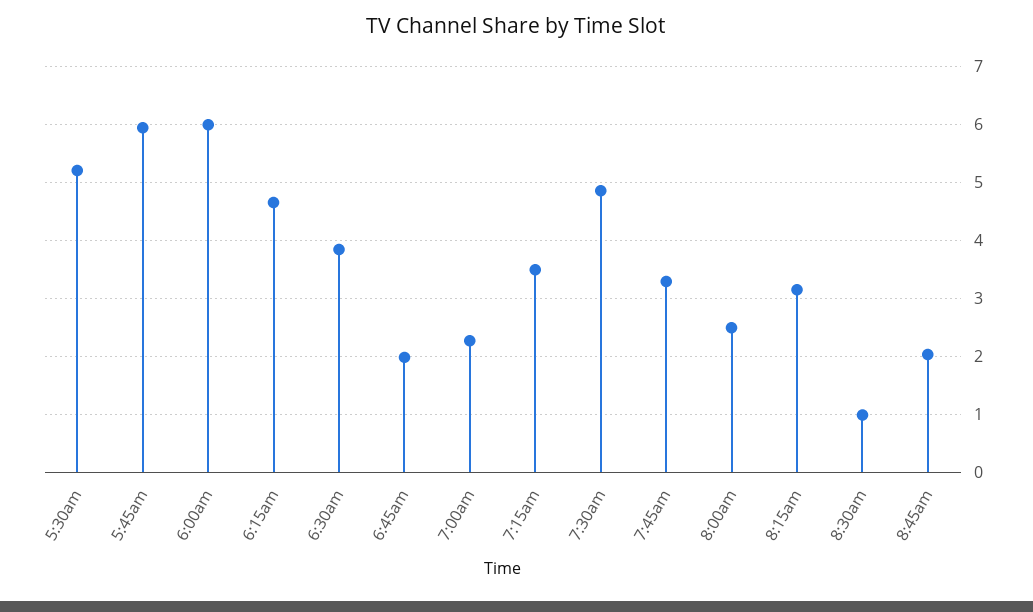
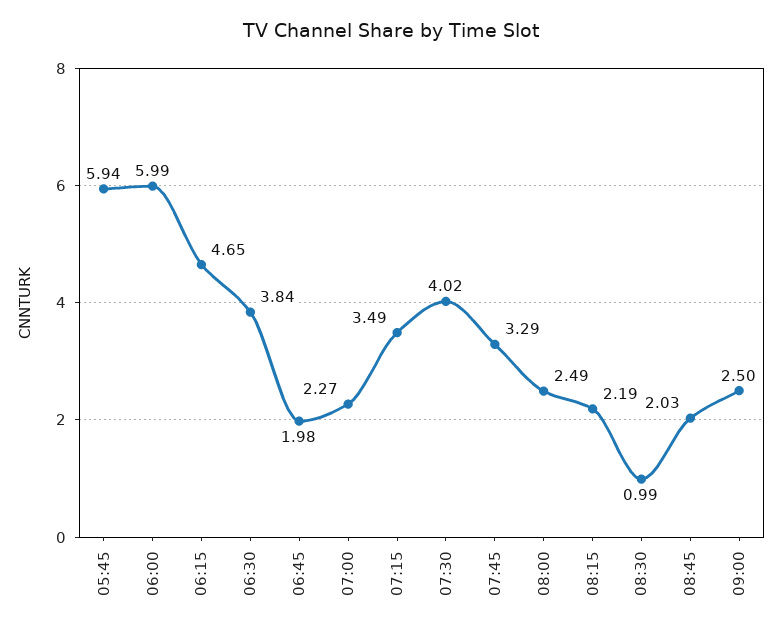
5:30am: 5.2 -> none
7:30am: 4.8 -> 4.02
8:15am: 3.2 -> 2.19
09:00: none -> 2.5

